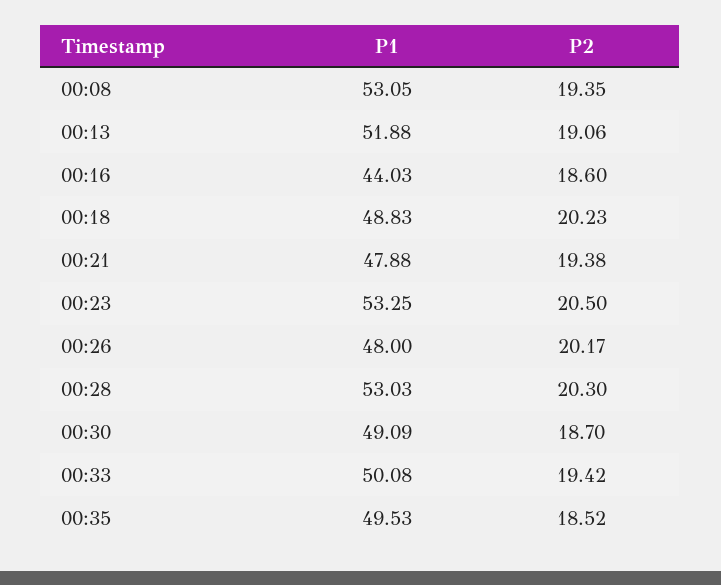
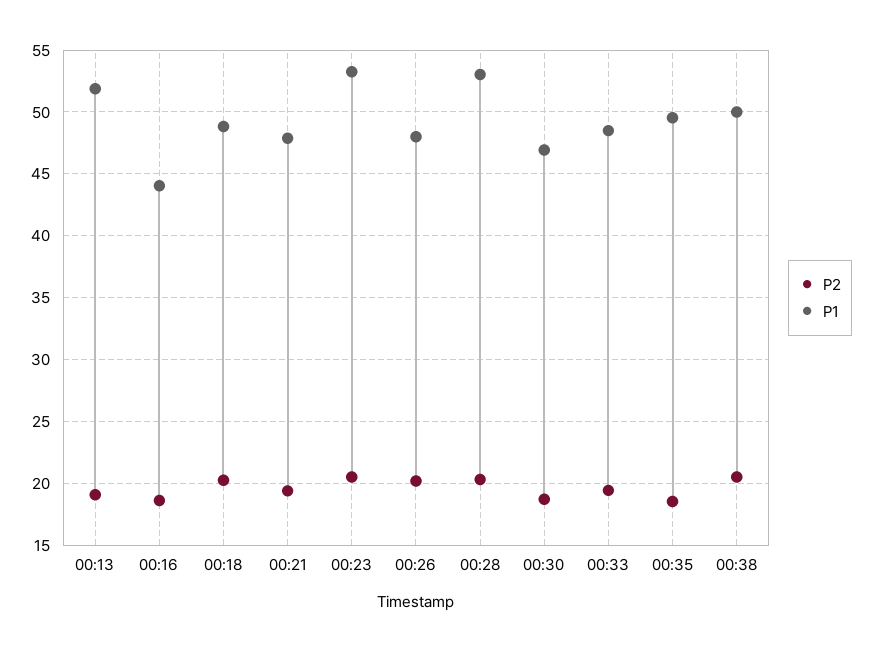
P1, 00:08: 53.05 -> none
P2, 00:08: 19.35 -> none
P1, 00:30: 49.09 -> 47
P1, 00:33: 50.08 -> 48.5
P2, 00:38: none -> 20.5
P1, 00:38: none -> 50

